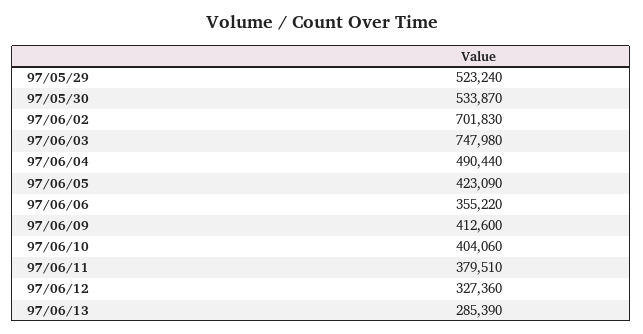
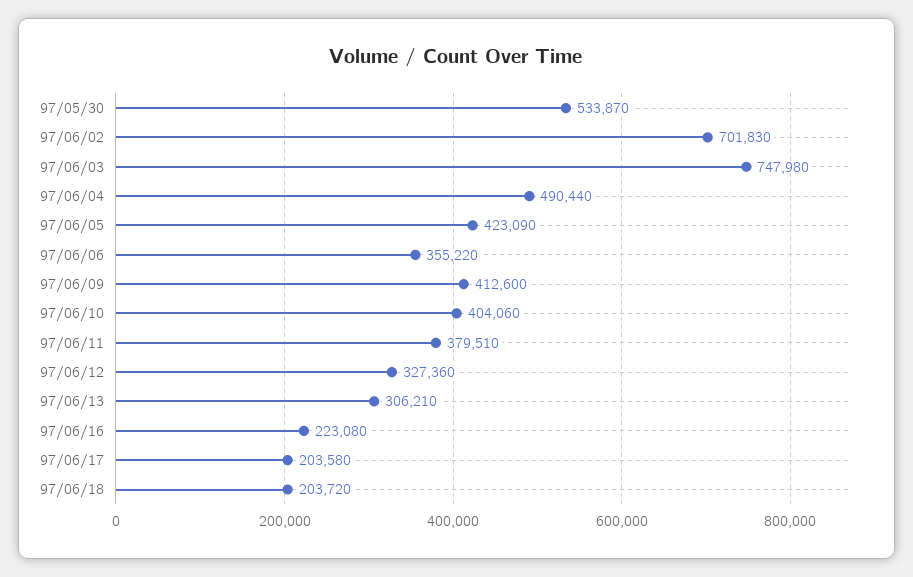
97/05/29: 523240 -> none
97/06/13: 285390 -> 306210
97/06/16: none -> 223080
97/06/17: none -> 203580
97/06/18: none -> 203720

